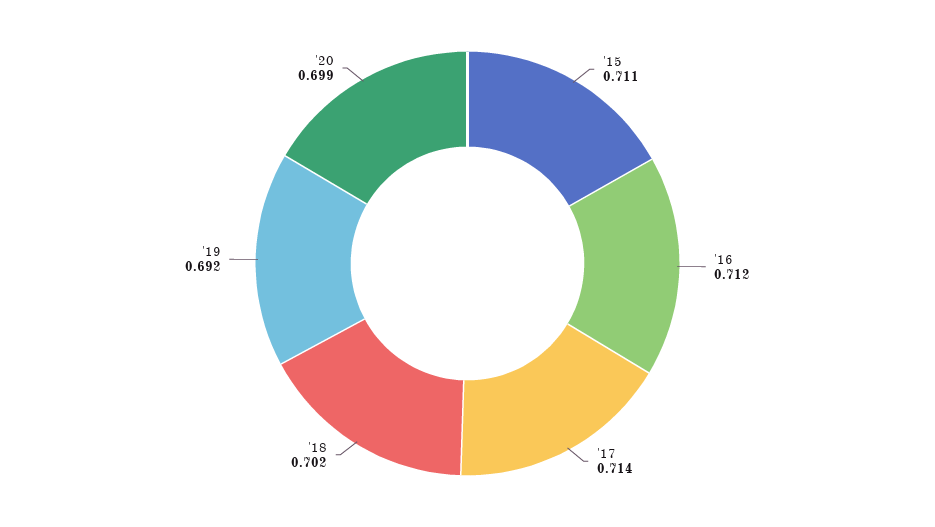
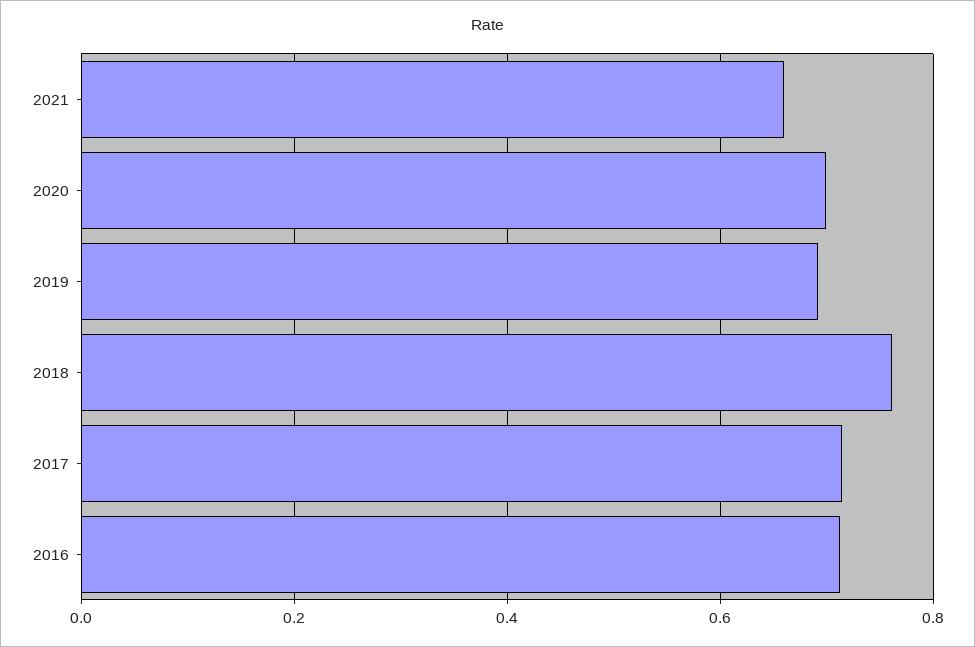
'15: 0.711 -> none
'18: 0.702 -> 0.76
2021: none -> 0.66

